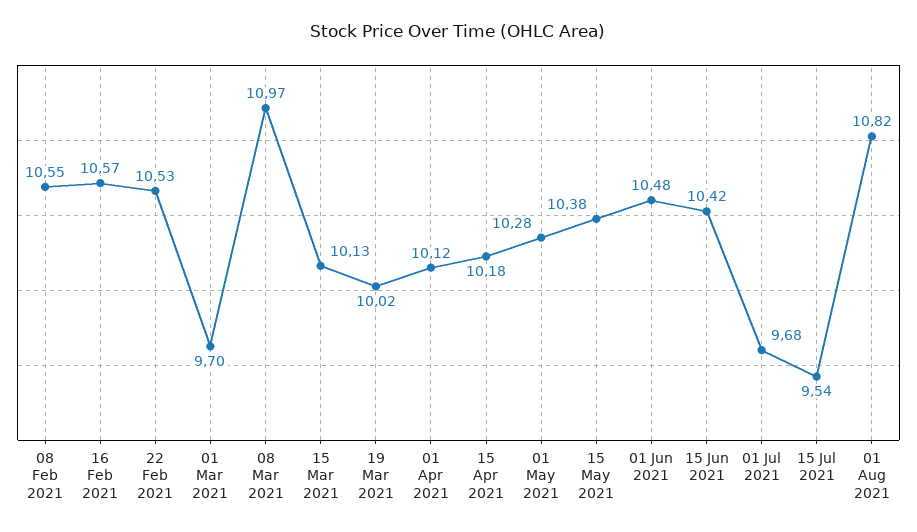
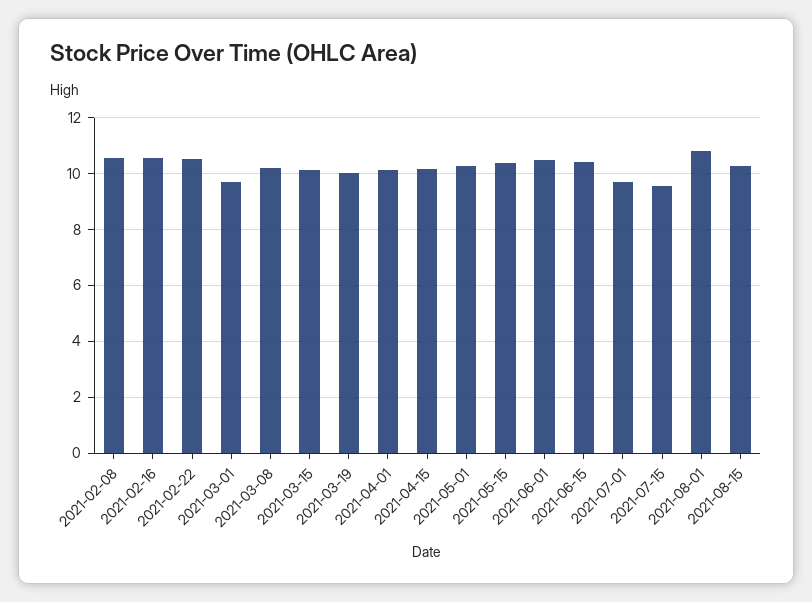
08 Mar 2021: 10.97 -> 10.25
2021-08-15: none -> 10.25

